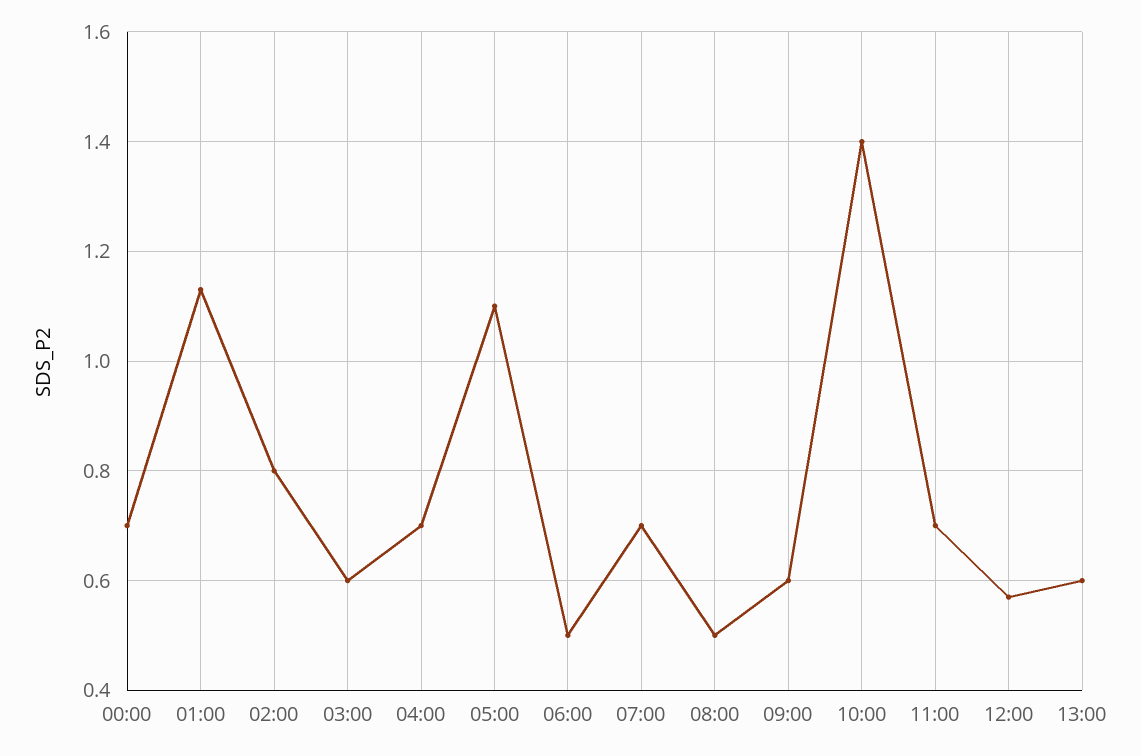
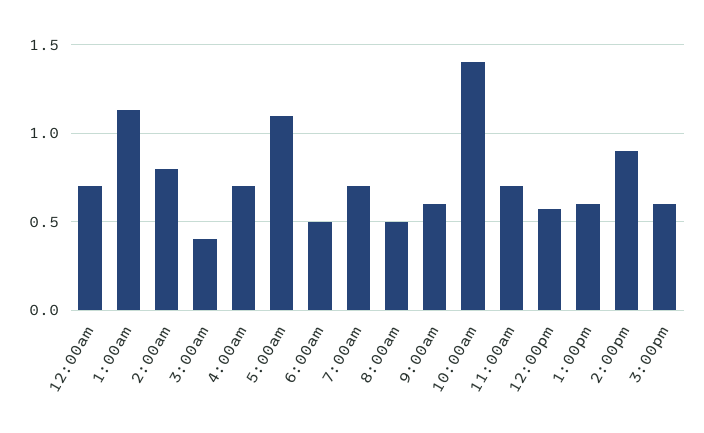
03:00: 0.6 -> 0.4
2:00pm: none -> 0.9
3:00pm: none -> 0.6

